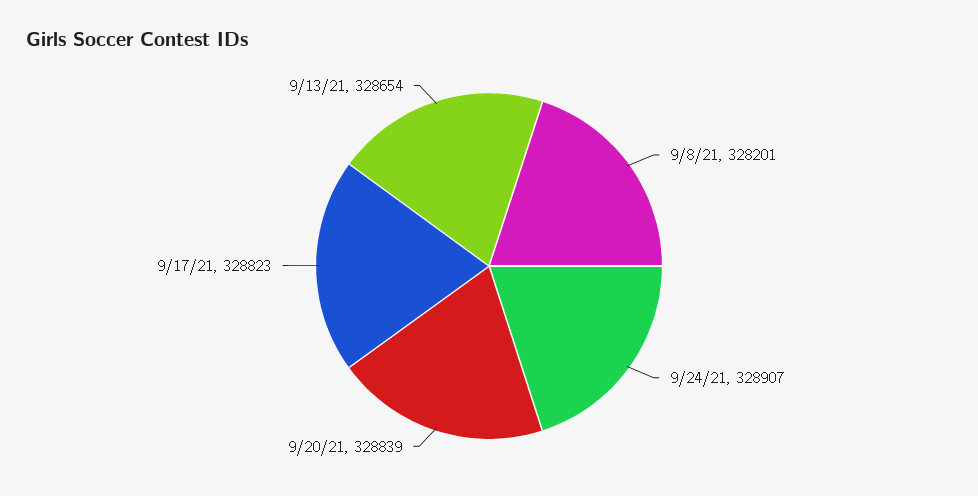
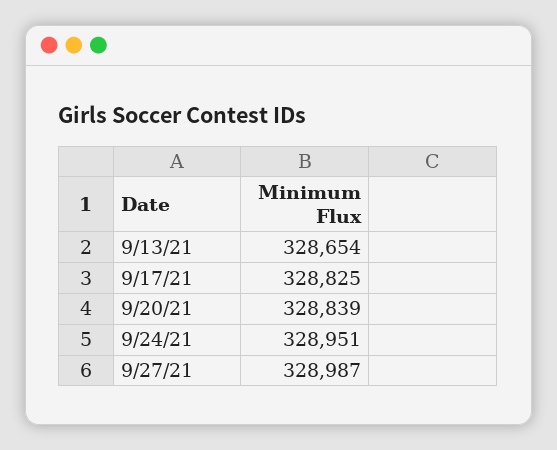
9/8/21: 328201 -> none
9/24/21: 328907 -> 328951
9/17/21: 328823 -> 328825
9/27/21: none -> 328987

